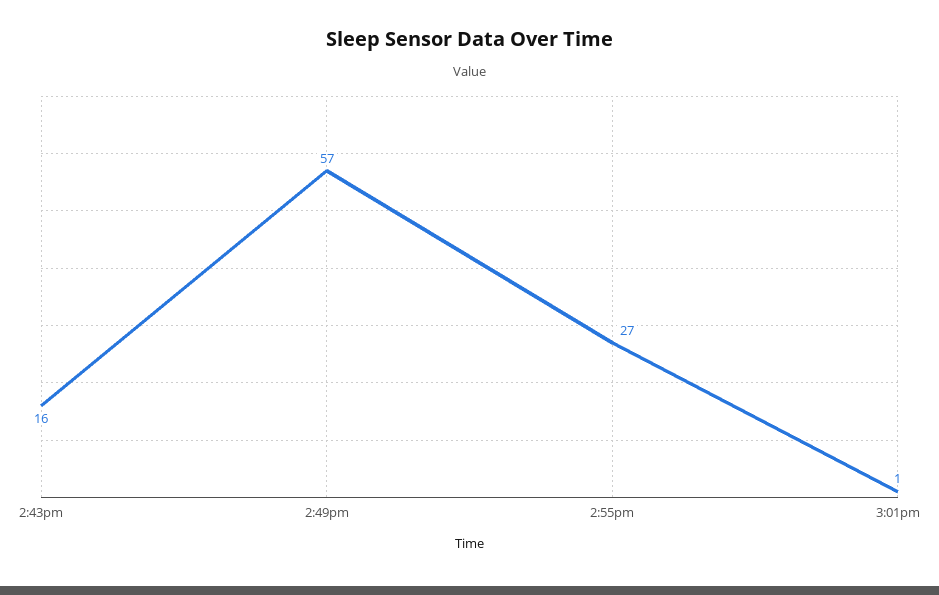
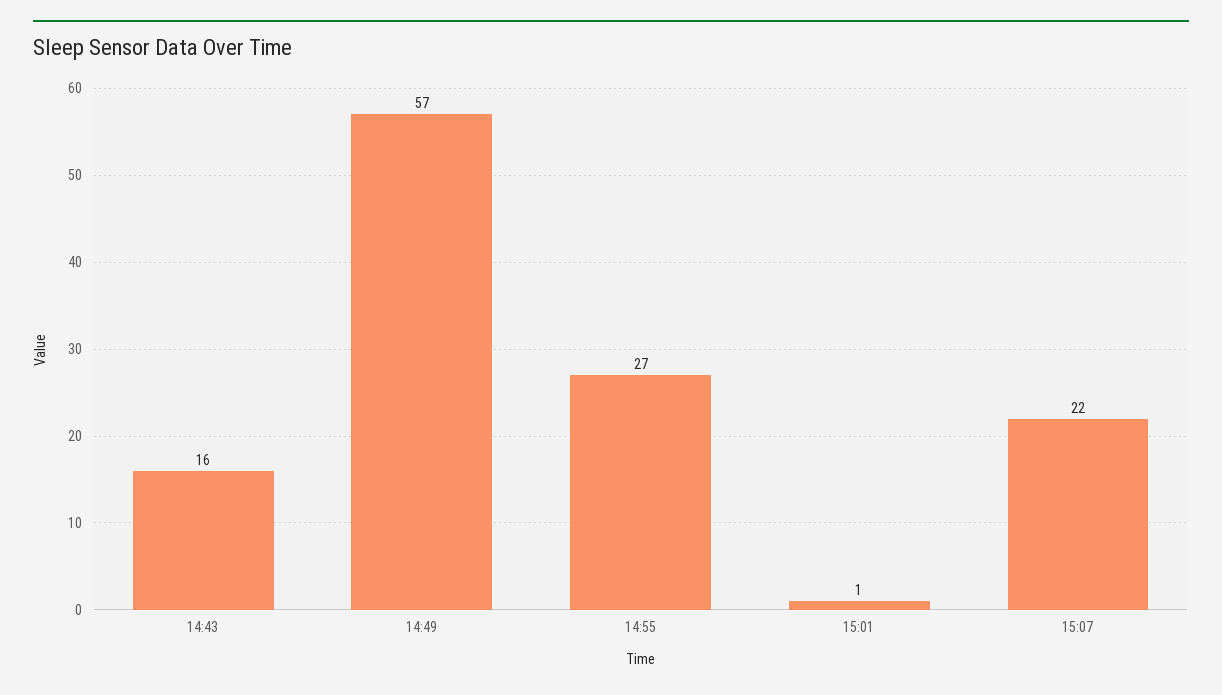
15:07: none -> 22

